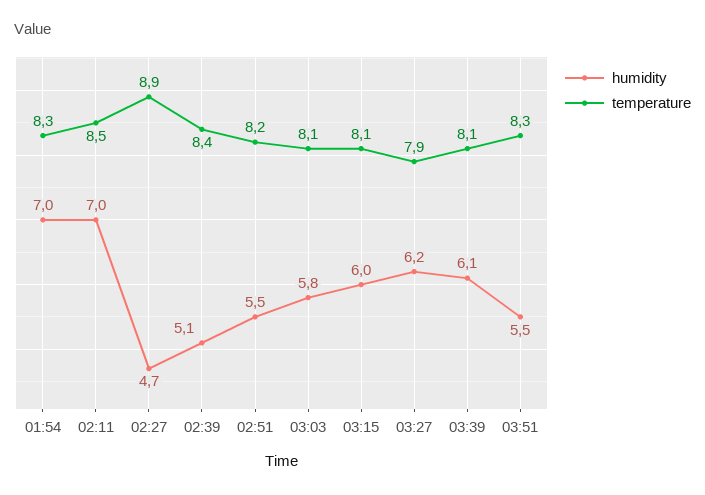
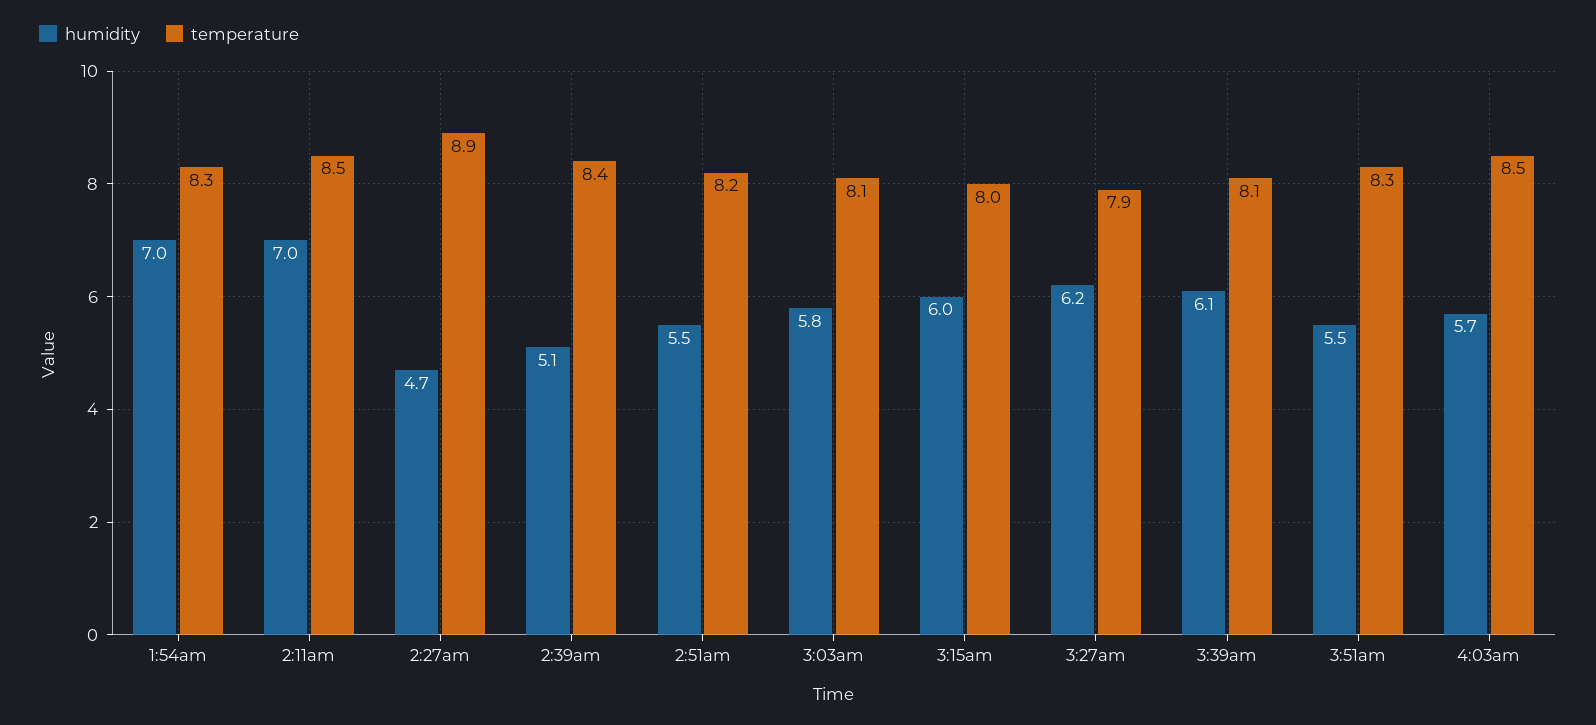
temperature, 03:15: 8.1 -> 8
humidity, 4:03am: none -> 5.7
temperature, 4:03am: none -> 8.5

